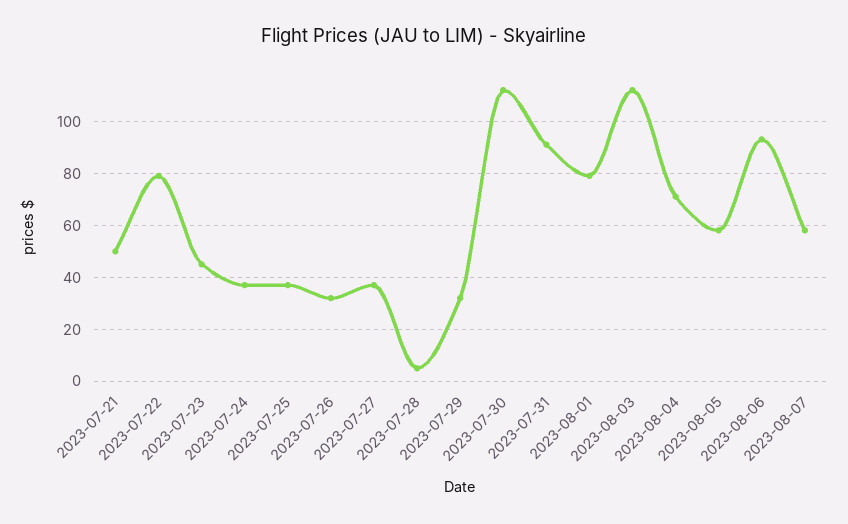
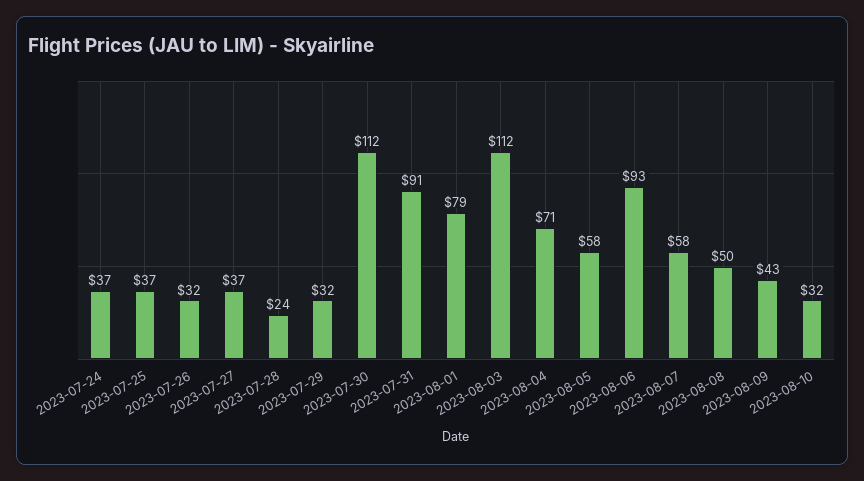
2023-07-21: 50 -> none
2023-07-22: 80 -> none
2023-07-23: 45 -> none
2023-07-28: 5 -> 24
2023-08-08: none -> 50
2023-08-09: none -> 43
2023-08-10: none -> 32

